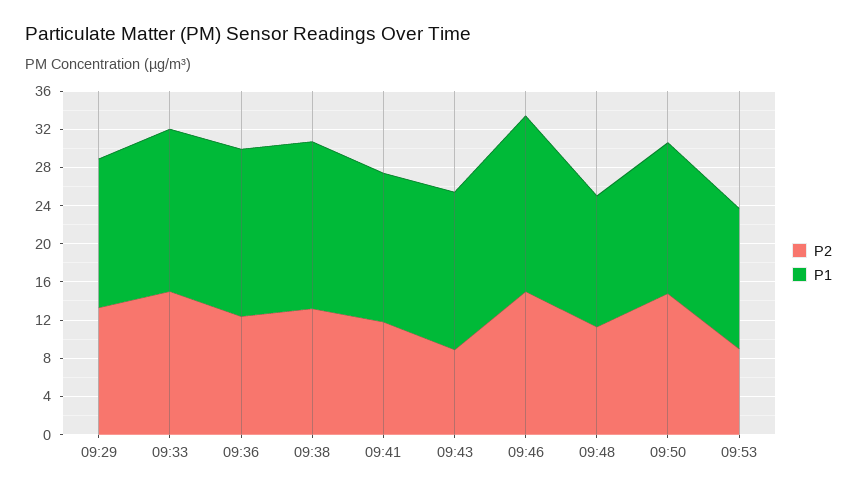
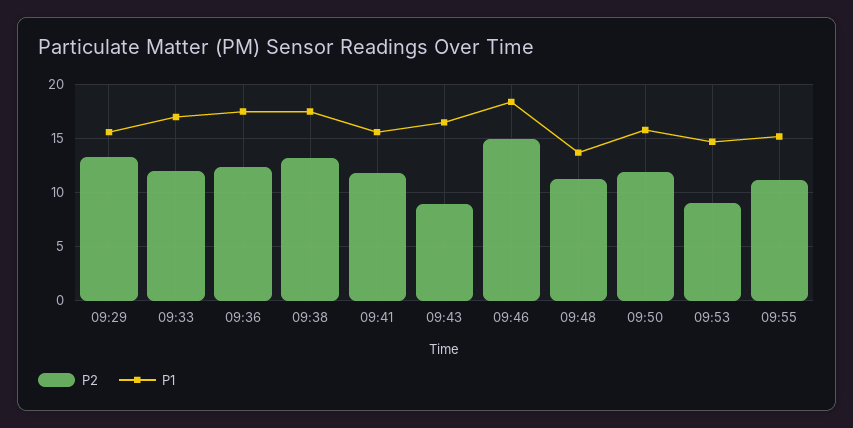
P2, 09:33: 15 -> 12
P2, 09:50: 15 -> 12
P2, 09:55: none -> 11
P1, 09:55: none -> 15

